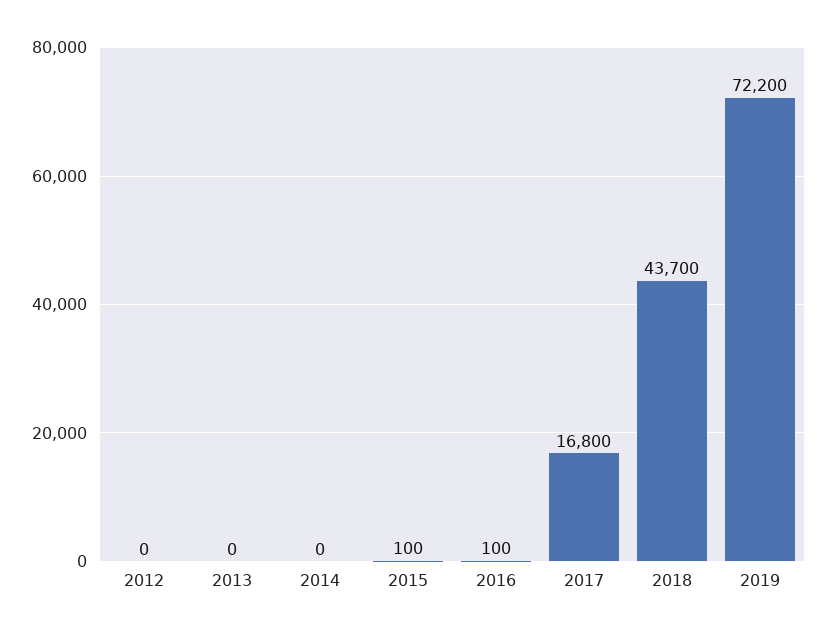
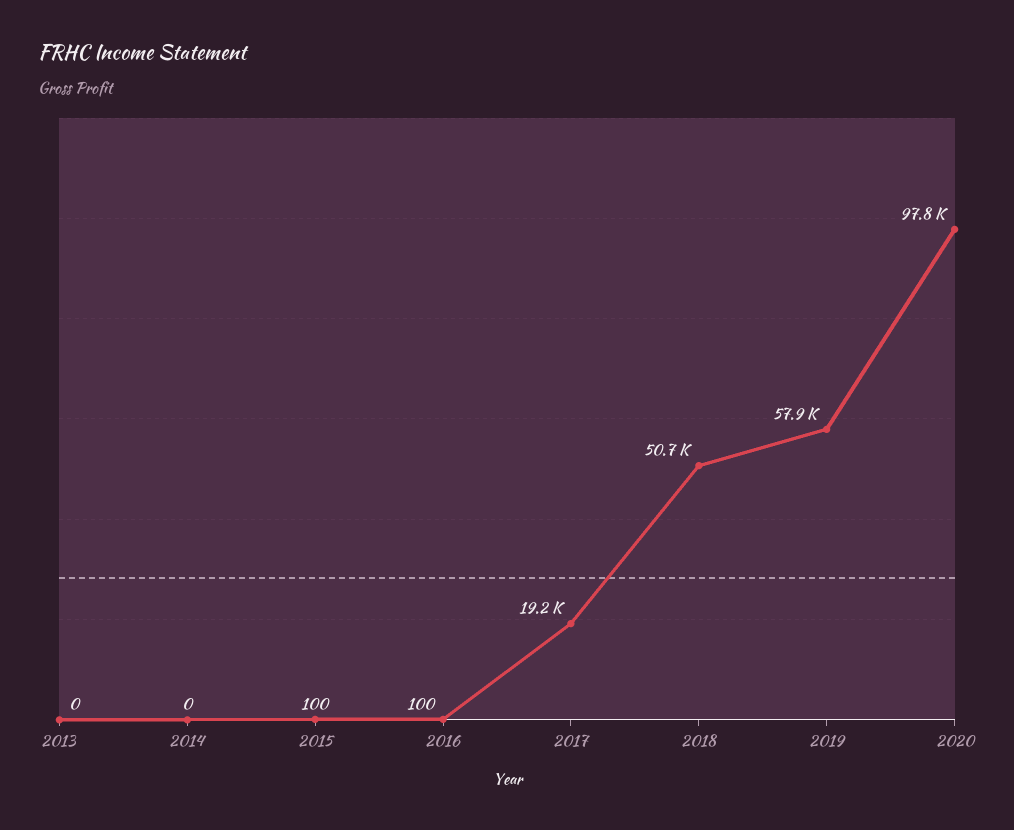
2012: 0 -> none
2017: 16800 -> 19200
2018: 43700 -> 50700
2019: 72200 -> 57900
2020: none -> 97800

